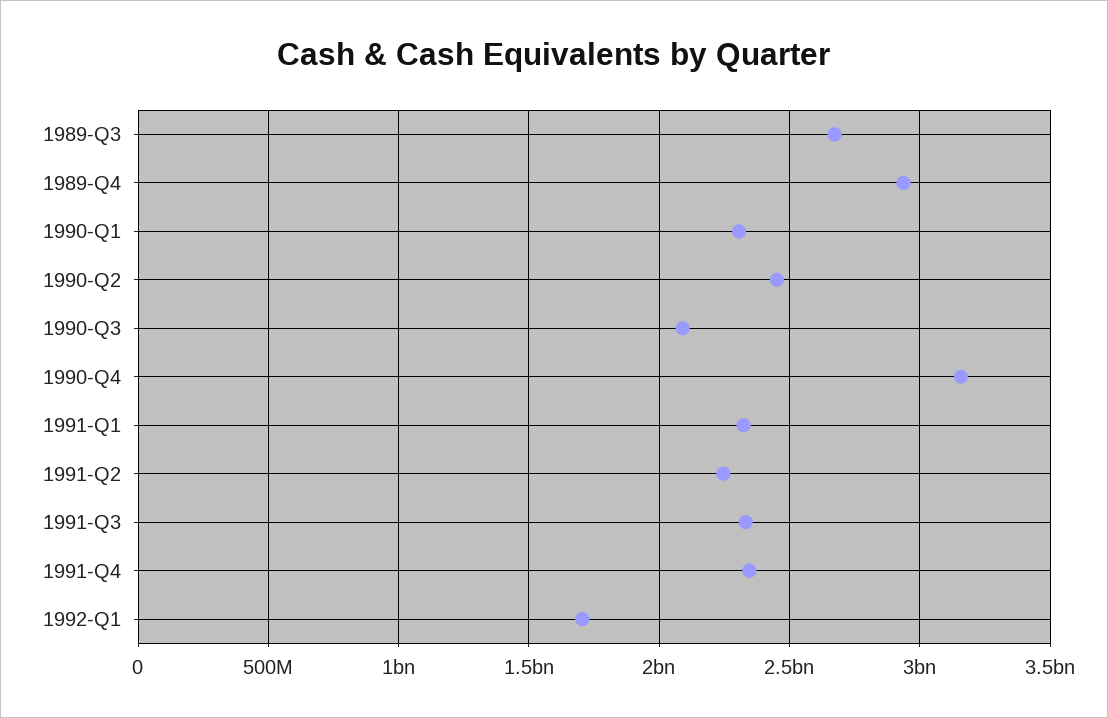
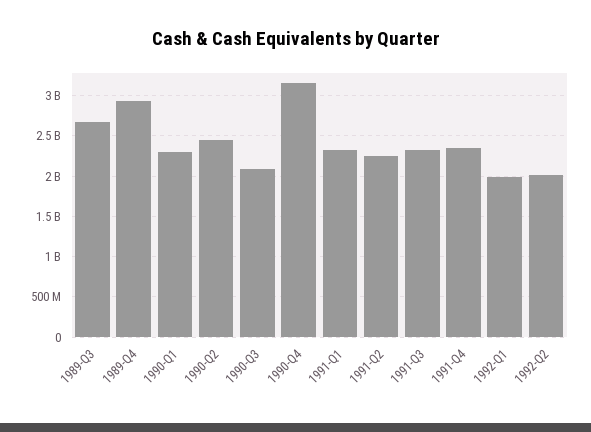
1992-Q1: 1700000000 -> 2000000000
1992-Q2: none -> 2000000000

